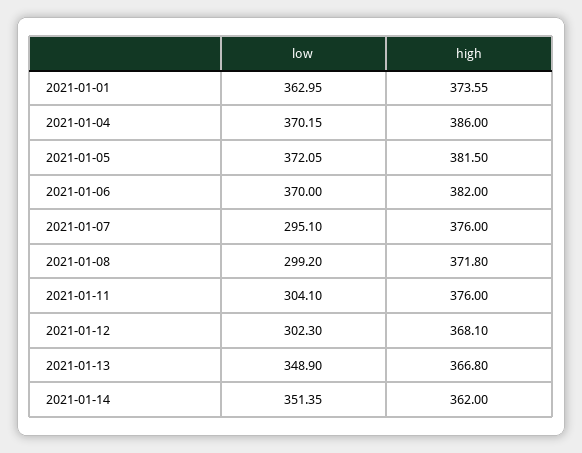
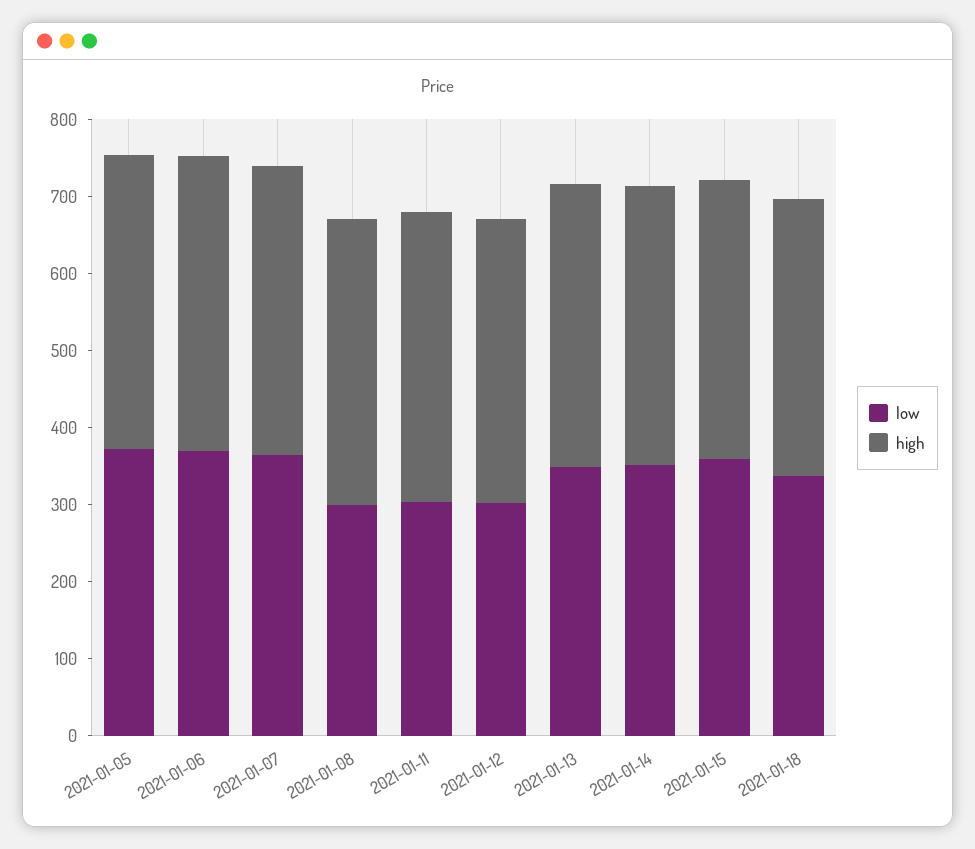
low, 2021-01-01: 362.95 -> none
high, 2021-01-01: 373.55 -> none
low, 2021-01-04: 370.15 -> none
high, 2021-01-04: 386 -> none
low, 2021-01-07: 295.1 -> 360
low, 2021-01-15: none -> 360
high, 2021-01-15: none -> 360
low, 2021-01-18: none -> 340
high, 2021-01-18: none -> 360

